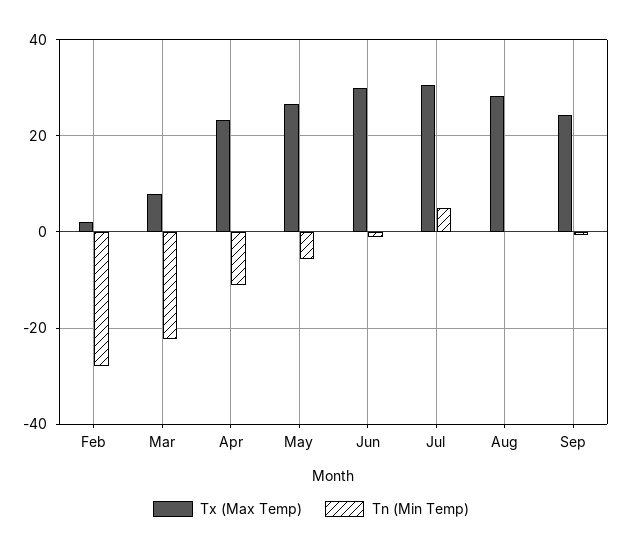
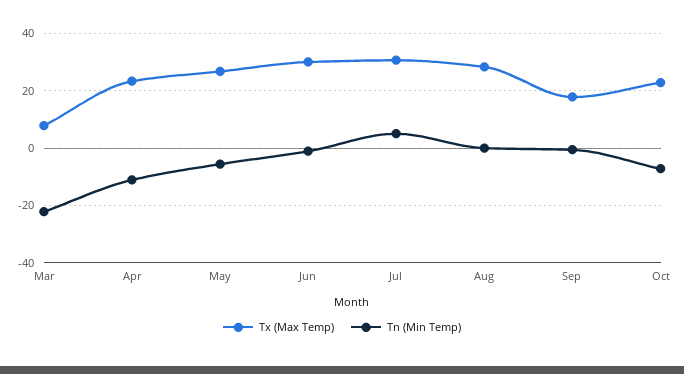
Tx (Max Temp), Feb: 2 -> none
Tn (Min Temp), Feb: -28 -> none
Tx (Max Temp), Sep: 24 -> 17.5
Tx (Max Temp), Oct: none -> 22.5
Tn (Min Temp), Oct: none -> -7.5

